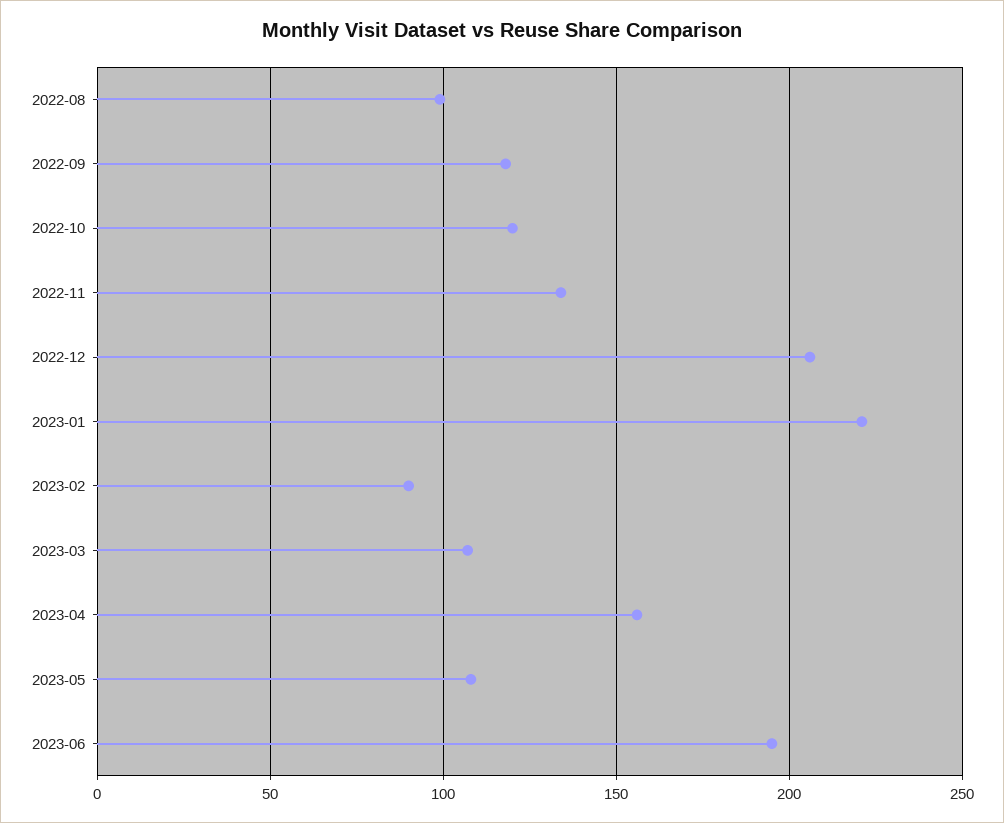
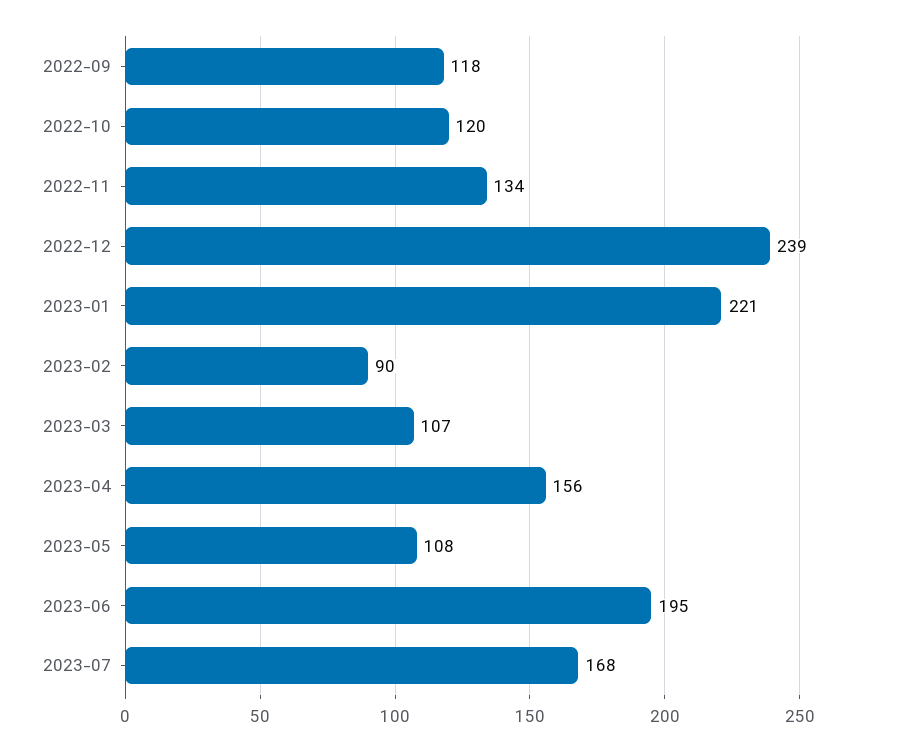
2022-08: 100 -> none
2022-12: 205 -> 239
2023-07: none -> 168

